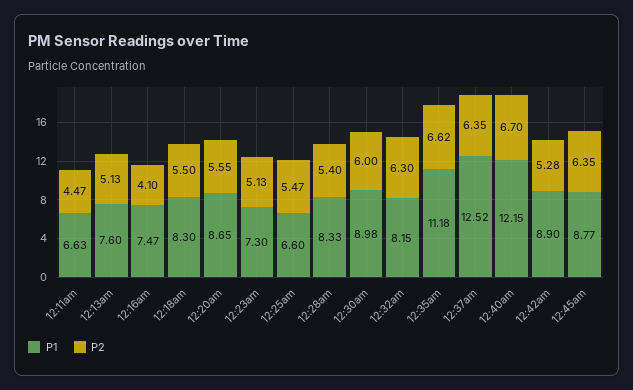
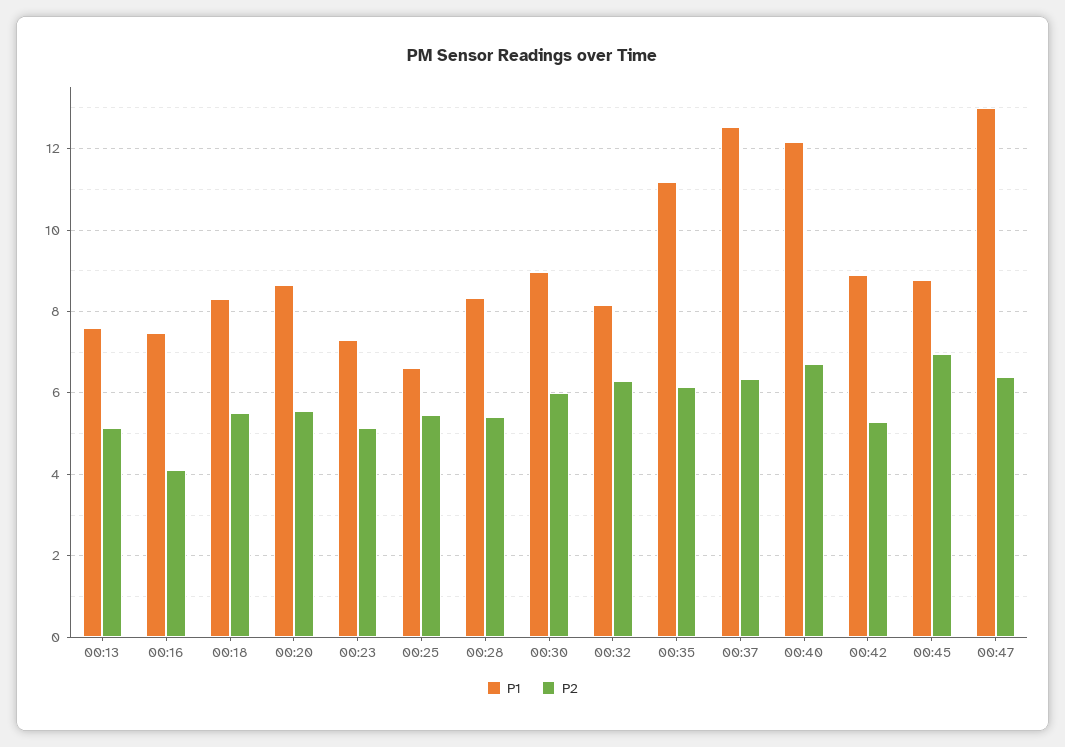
P1, 12:11am: 6.63 -> none
P2, 12:11am: 4.47 -> none
P2, 12:35am: 6.62 -> 6.2
P2, 12:45am: 6.35 -> 7
P1, 00:47: none -> 13
P2, 00:47: none -> 6.4

